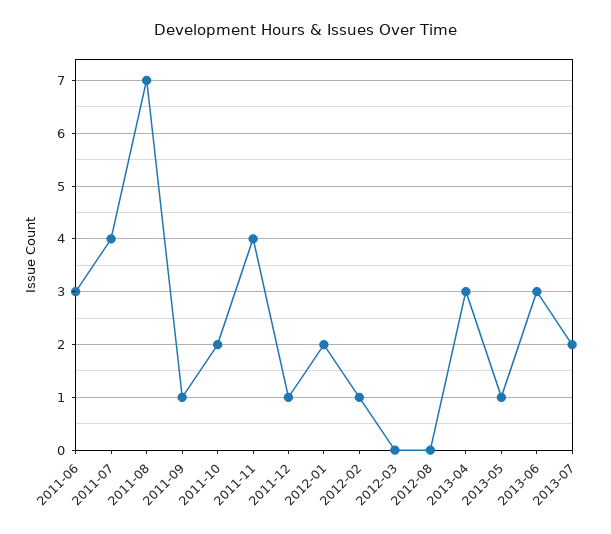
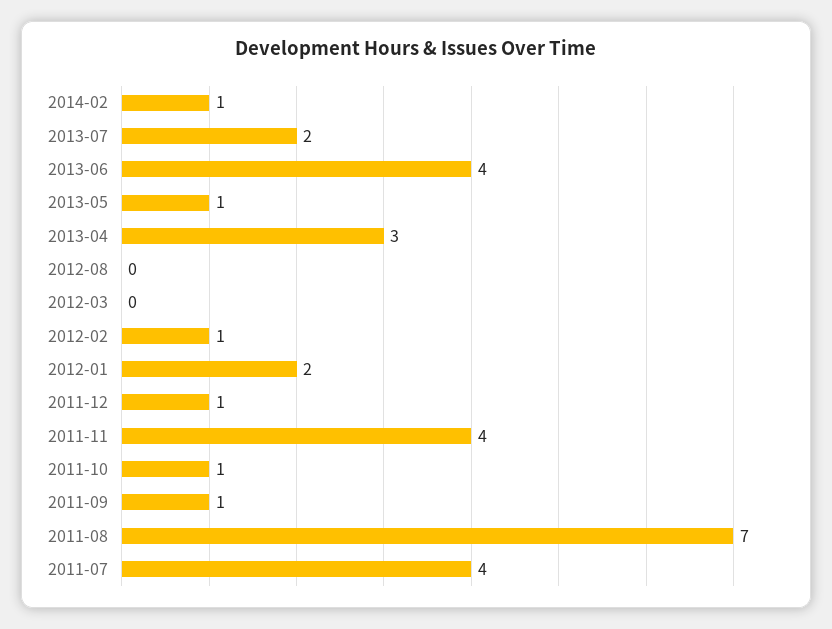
2011-06: 3 -> none
2011-10: 2 -> 1
2013-06: 3 -> 4
2014-02: none -> 1

